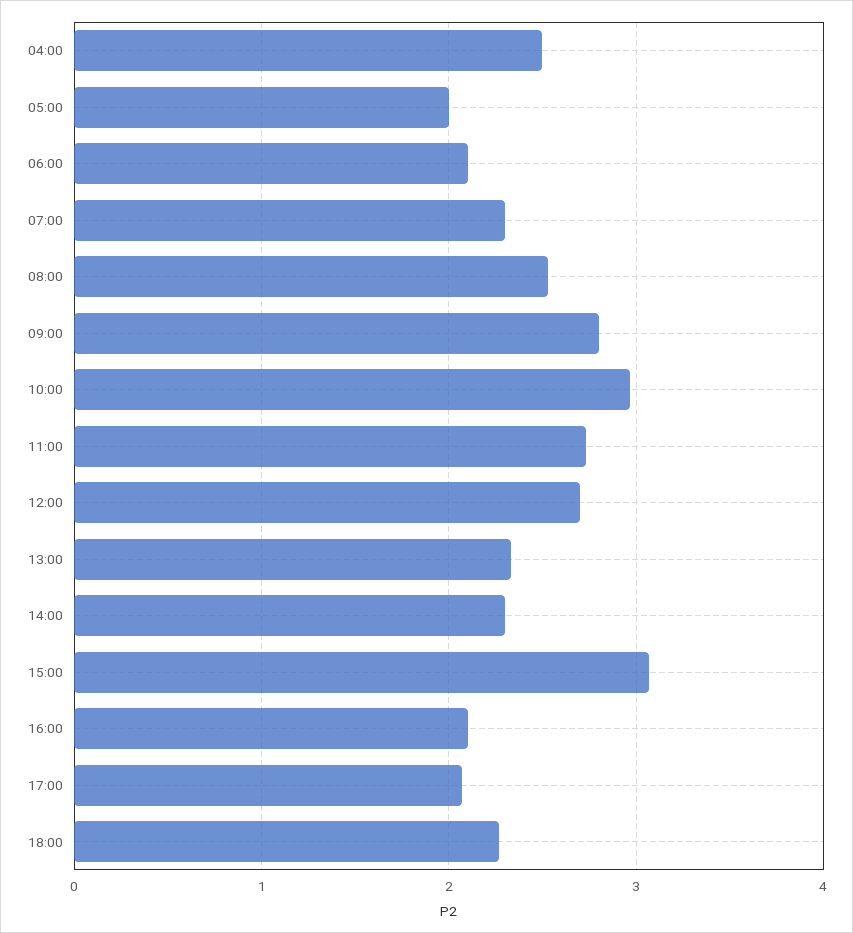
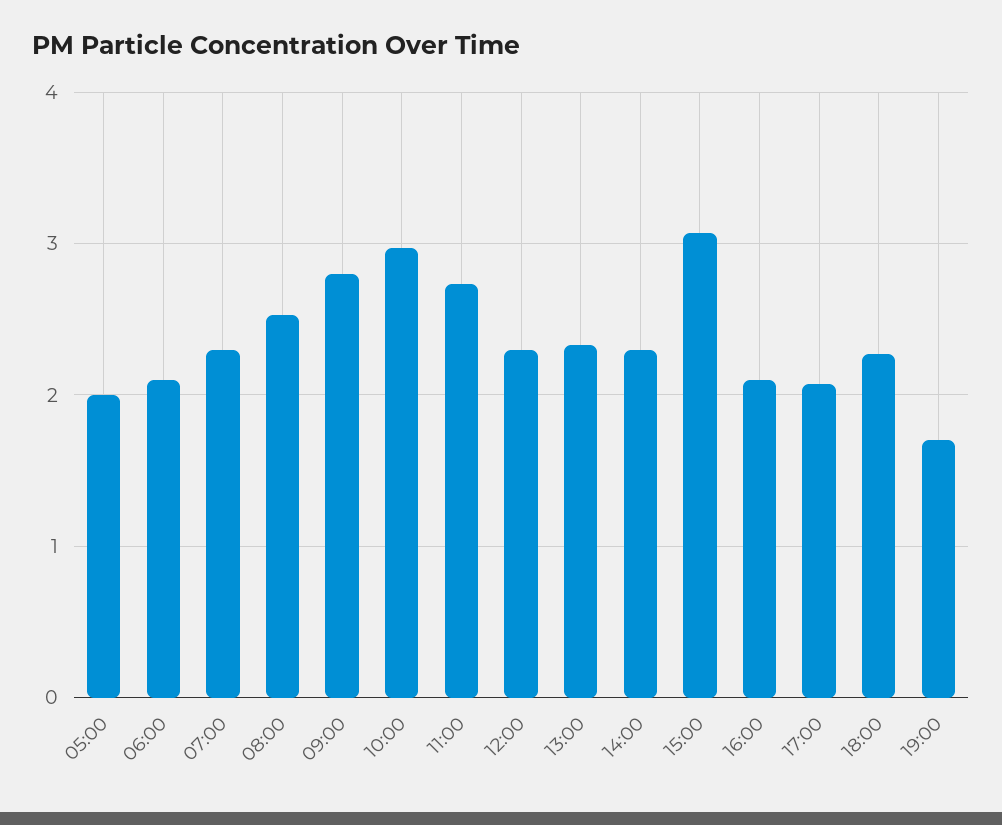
04:00: 2.5 -> none
12:00: 2.7 -> 2.3
19:00: none -> 1.7

